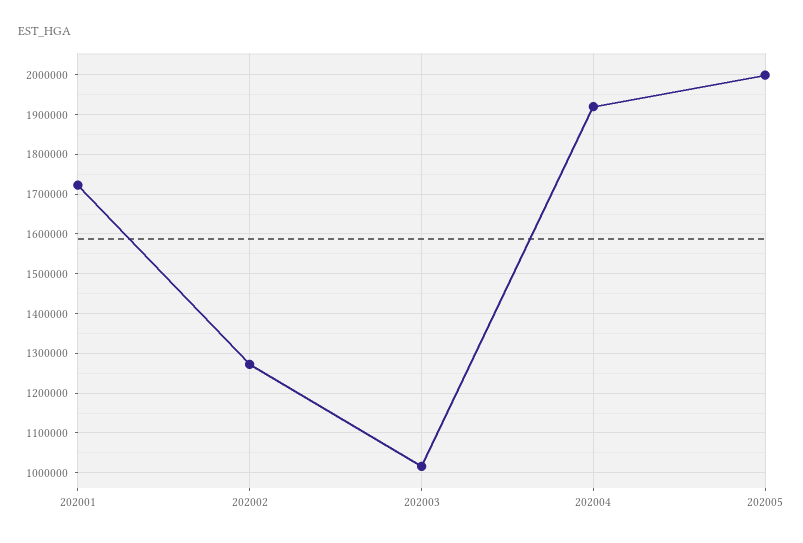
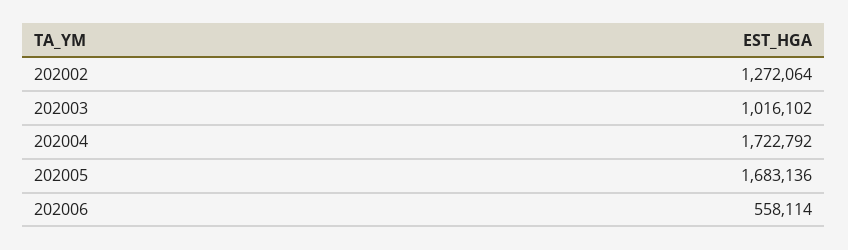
202001: 1720000 -> none
202004: 1920000 -> 1722792
202005: 2000000 -> 1683136
202006: none -> 558114

